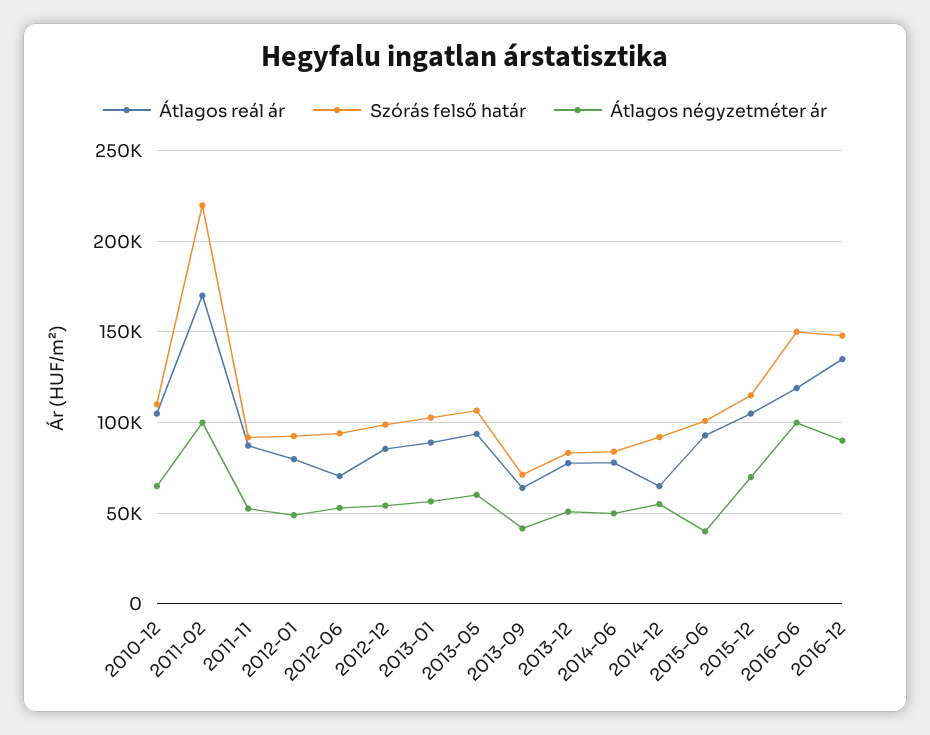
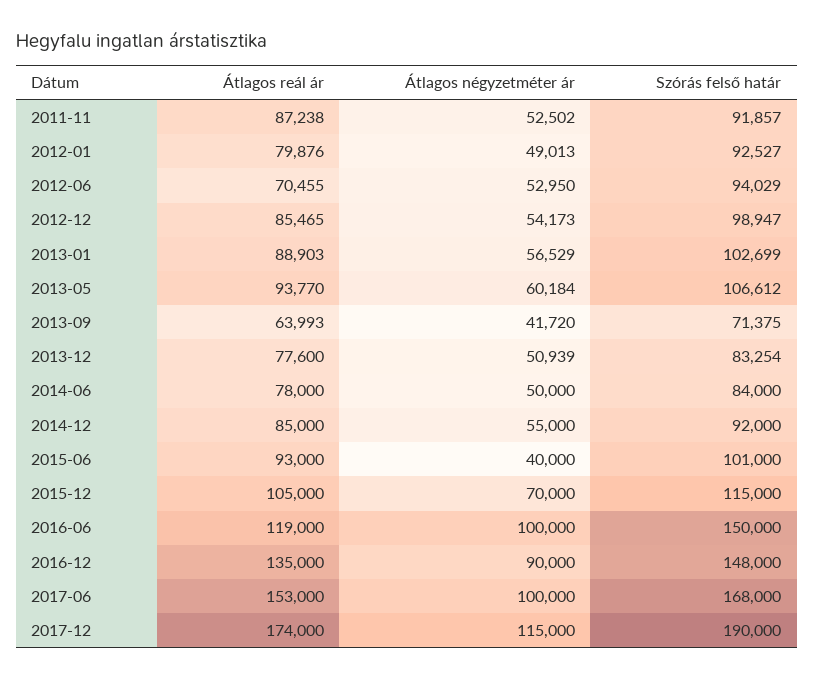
Átlagos reál ár, 2010-12: 105000 -> none
Szórás felső határ, 2010-12: 110000 -> none
Átlagos négyzetméter ár, 2010-12: 65000 -> none
Átlagos reál ár, 2011-02: 170000 -> none
Szórás felső határ, 2011-02: 220000 -> none
Átlagos négyzetméter ár, 2011-02: 100000 -> none
Átlagos reál ár, 2014-12: 65000 -> 85000
Átlagos reál ár, 2017-06: none -> 153000
Átlagos négyzetméter ár, 2017-06: none -> 100000
Szórás felső határ, 2017-06: none -> 168000
Átlagos reál ár, 2017-12: none -> 174000
Átlagos négyzetméter ár, 2017-12: none -> 115000
Szórás felső határ, 2017-12: none -> 190000

